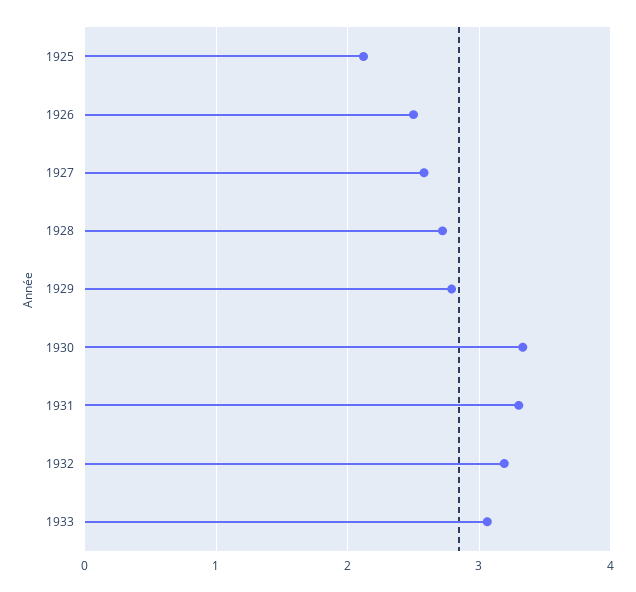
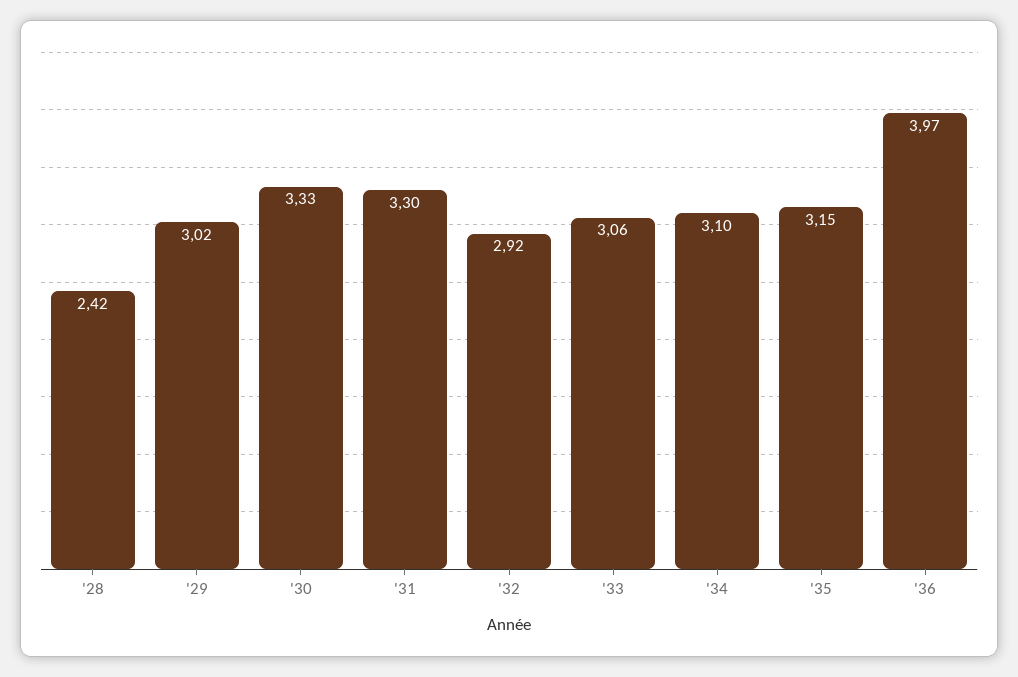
1925: 2.1 -> none
1926: 2.5 -> none
1927: 2.6 -> none
1928: 2.7 -> 2.42
1929: 2.8 -> 3.02
1932: 3.2 -> 2.92
'34: none -> 3.1
'35: none -> 3.15
'36: none -> 3.97

